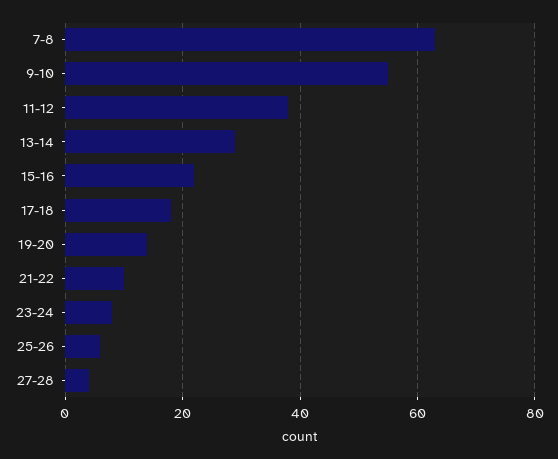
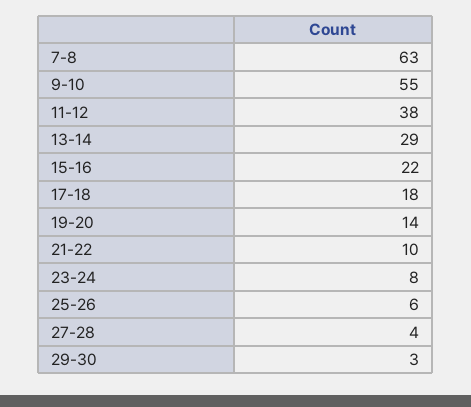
29-30: none -> 3

